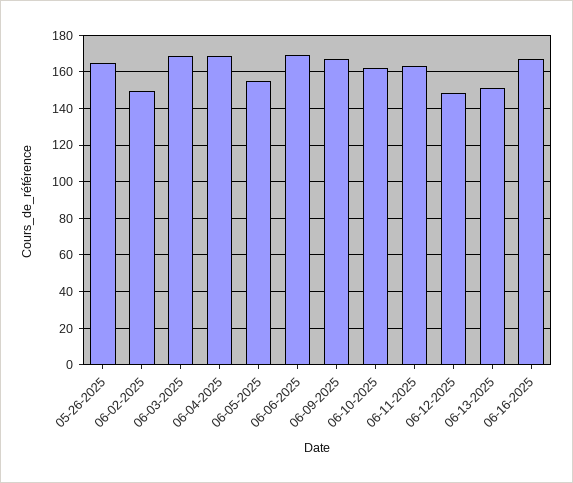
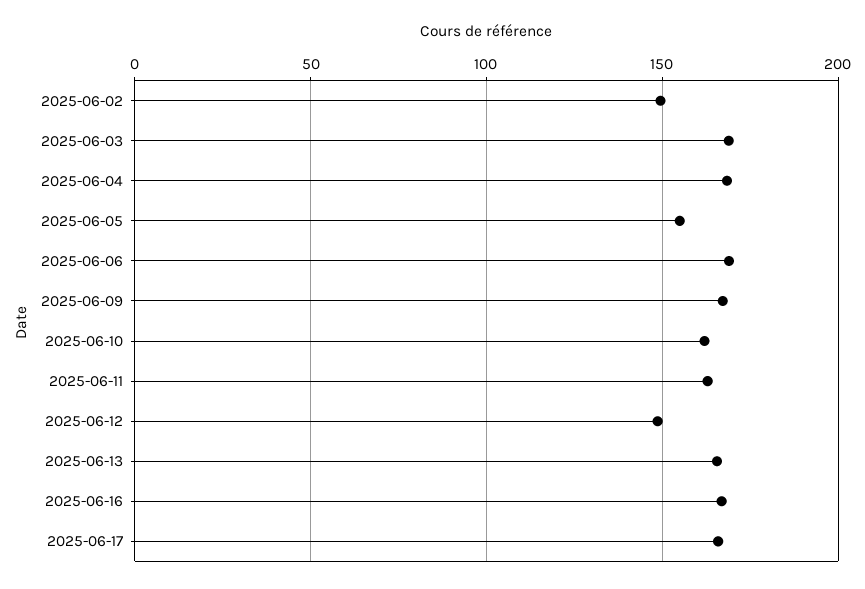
05-26-2025: 165 -> none
06-13-2025: 150 -> 165
2025-06-17: none -> 165

